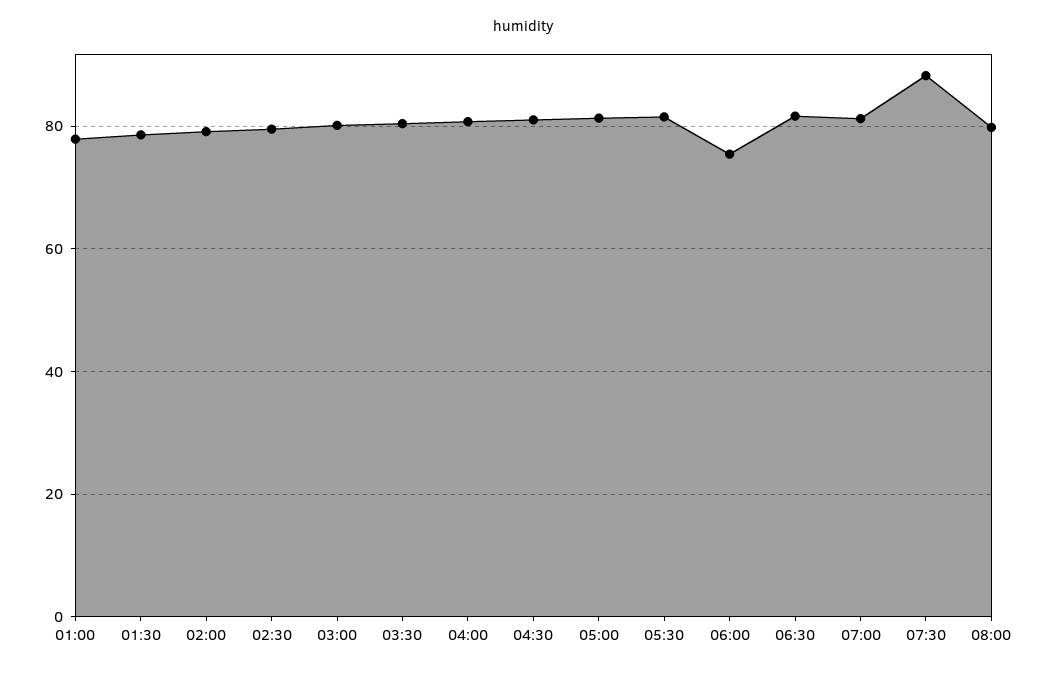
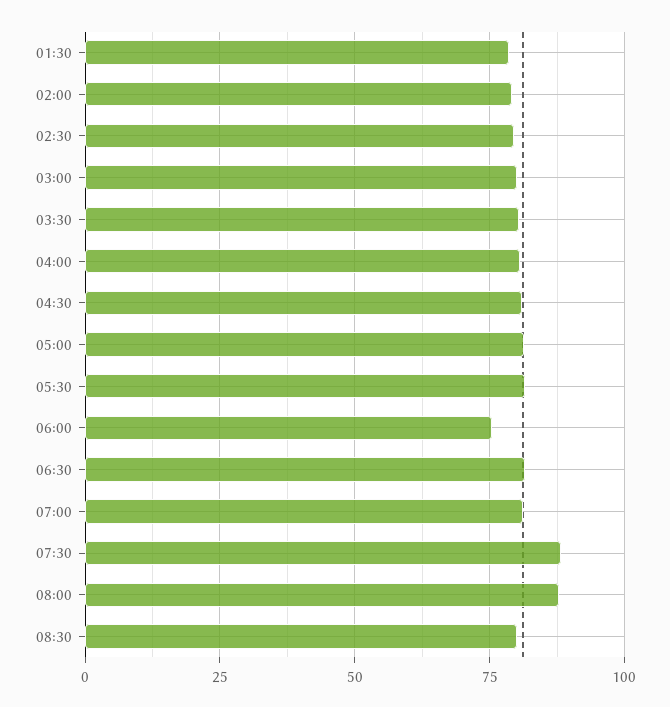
01:00: 78 -> none
08:00: 80 -> 87.5
08:30: none -> 80

